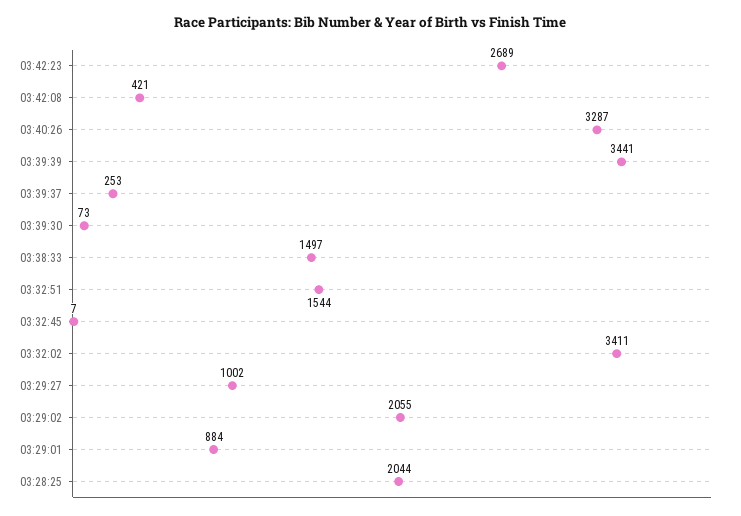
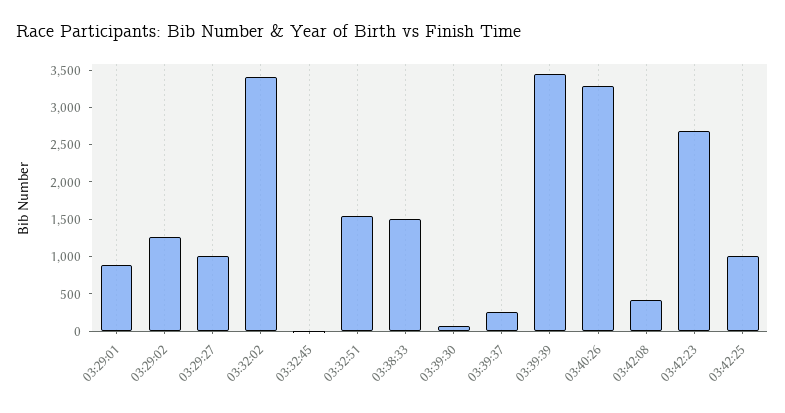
03:29:02: 2055 -> 1250
03:28:25: 2044 -> none
03:42:25: none -> 1000

